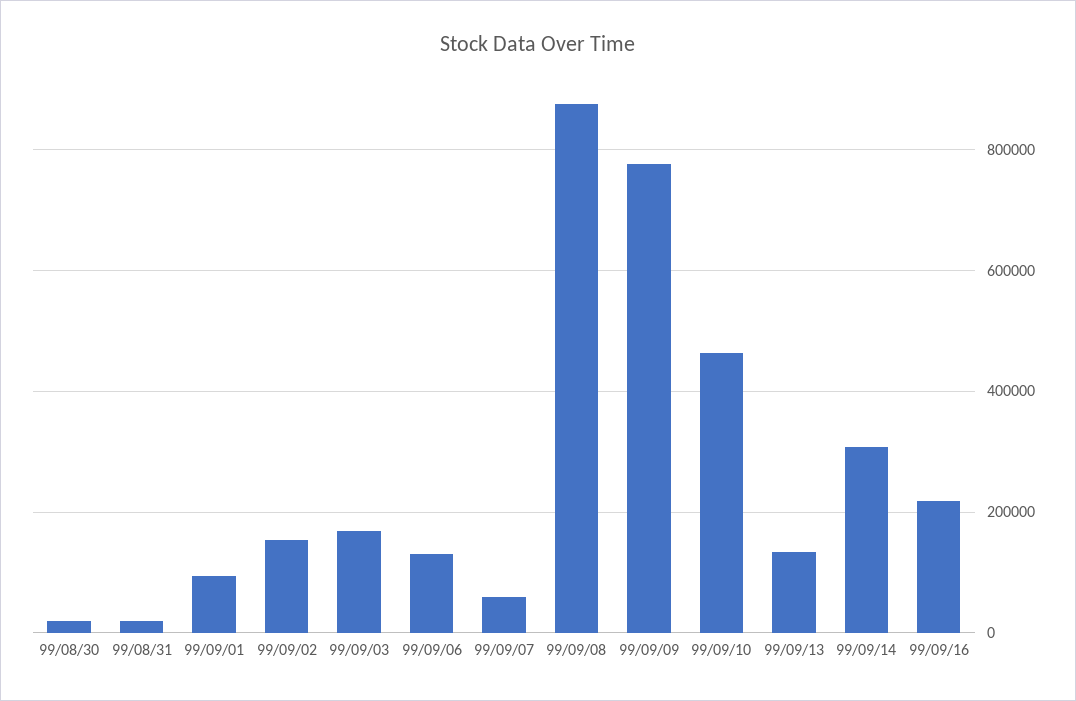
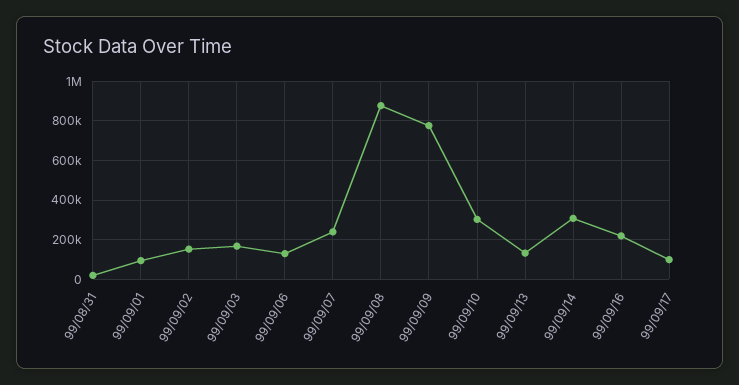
99/08/30: 20000 -> none
99/09/07: 60000 -> 250000
99/09/10: 460000 -> 300000
99/09/17: none -> 100000

